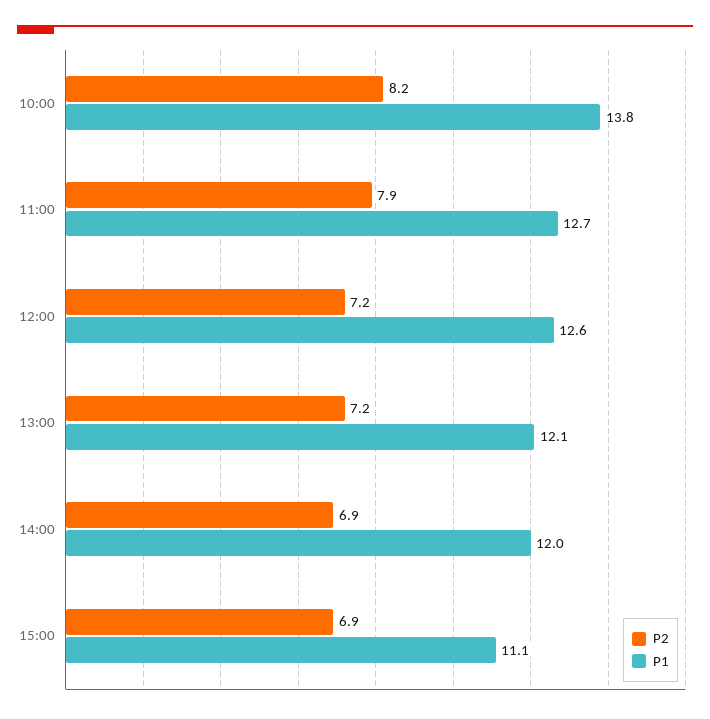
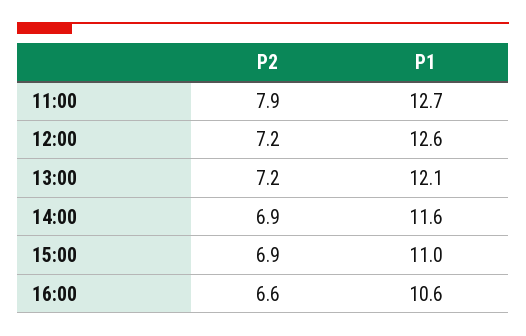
P2, 10:00: 8.2 -> none
P1, 10:00: 13.8 -> none
P1, 14:00: 12 -> 11.6
P1, 15:00: 11.1 -> 11
P2, 16:00: none -> 6.6
P1, 16:00: none -> 10.6

